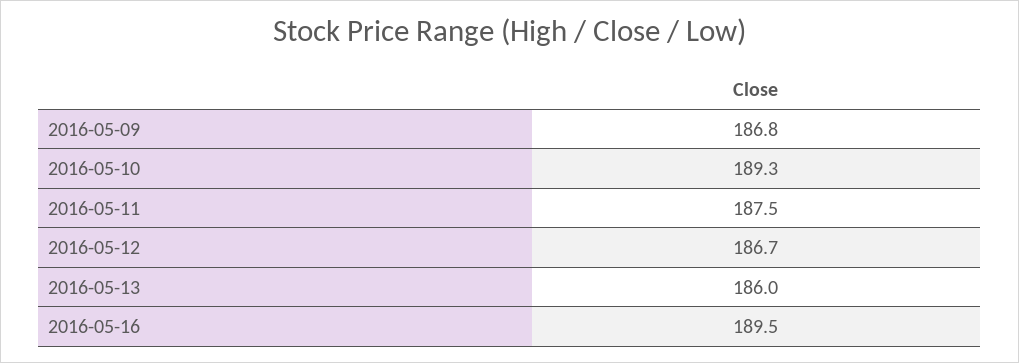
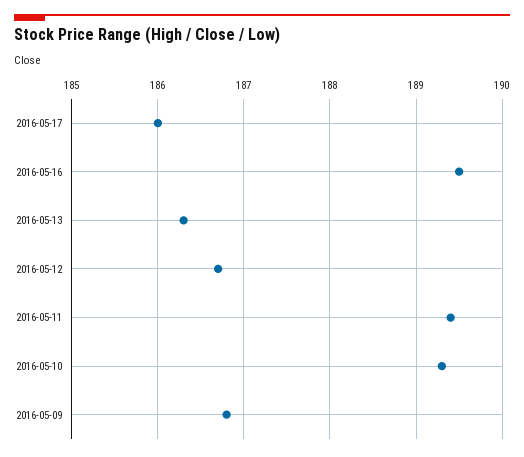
2016-05-11: 187.5 -> 189.4
2016-05-13: 186 -> 186.3
2016-05-17: none -> 186

